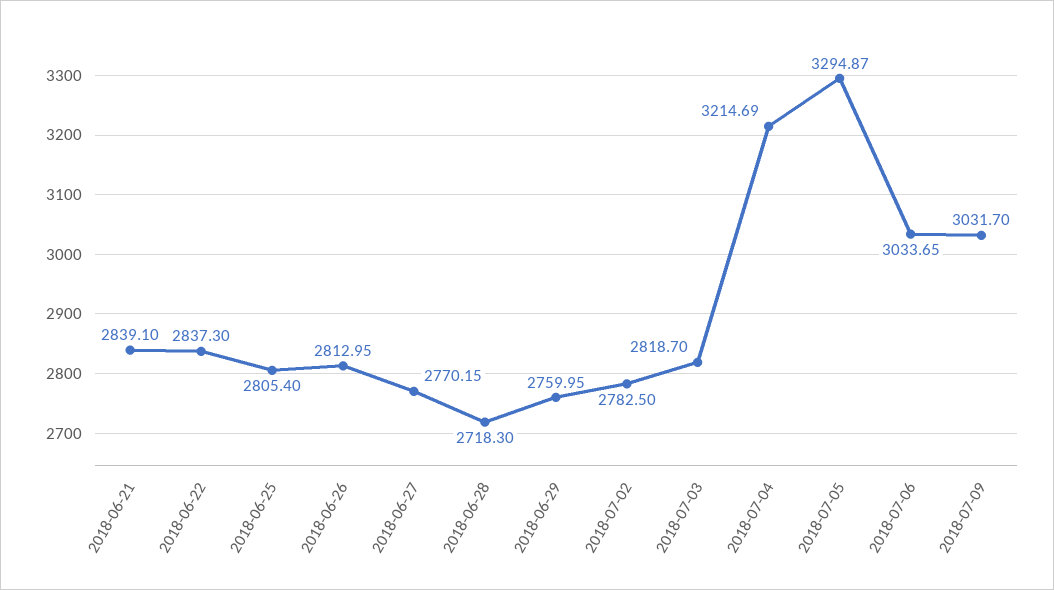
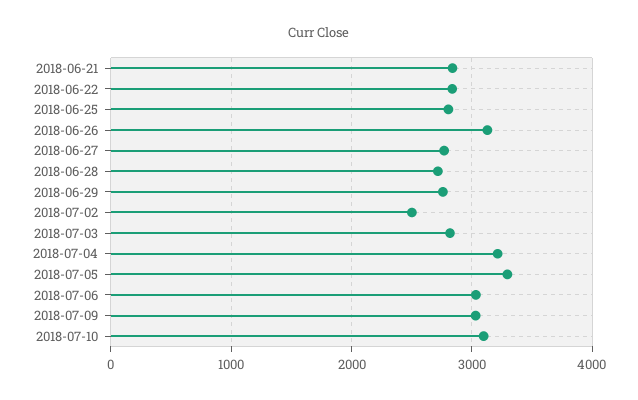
2018-06-26: 2812.95 -> 3100
2018-07-02: 2782.5 -> 2500
2018-07-10: none -> 3100

